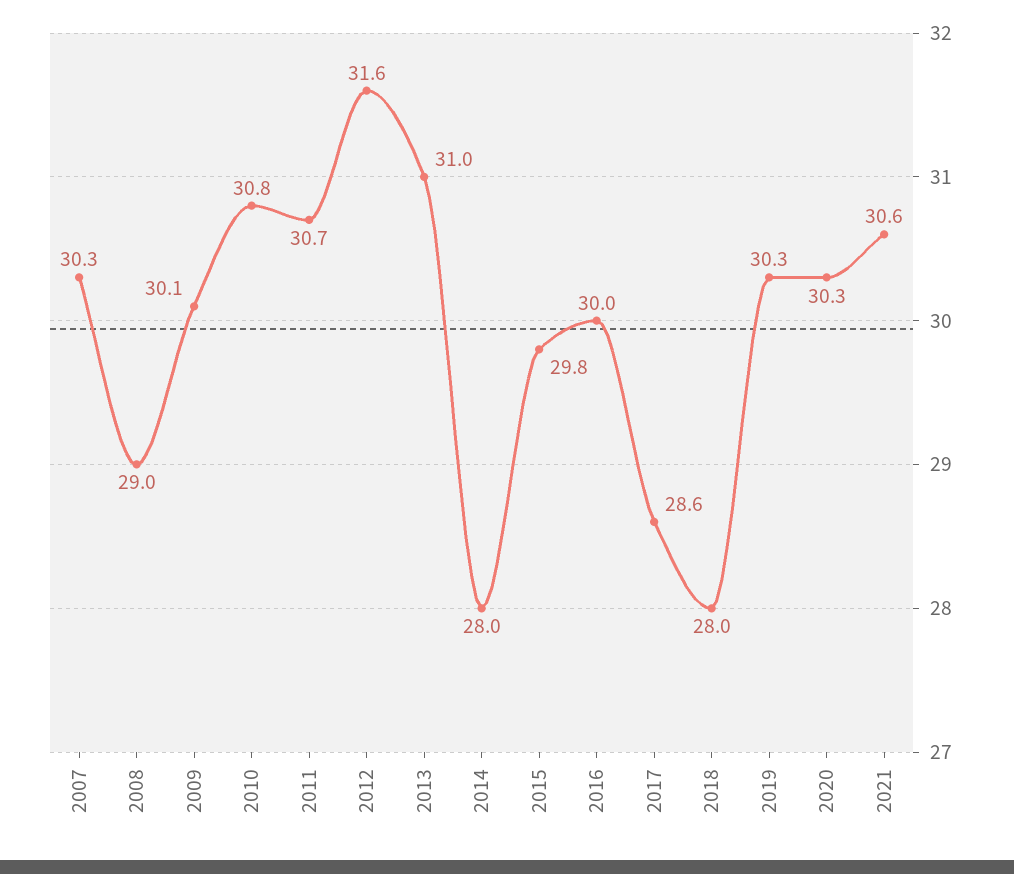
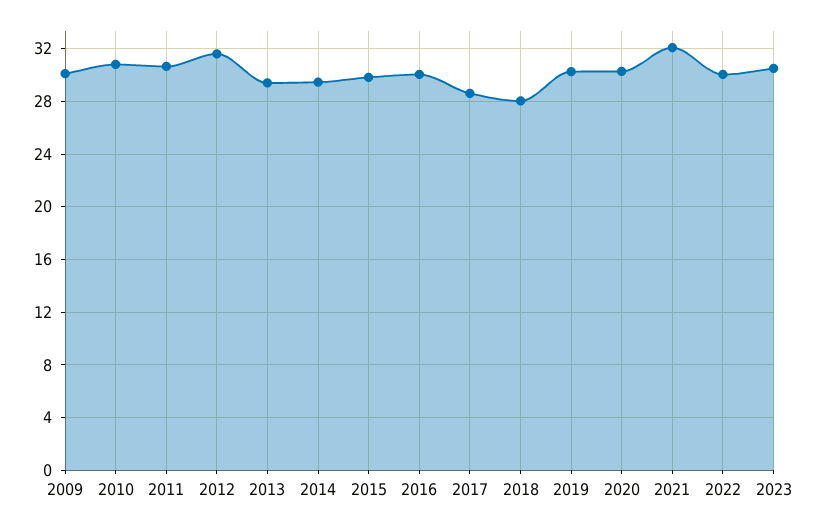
2007: 30.3 -> none
2008: 29 -> none
2013: 31 -> 29.5
2014: 28 -> 29.5
2021: 30.6 -> 32
2022: none -> 30
2023: none -> 30.5

